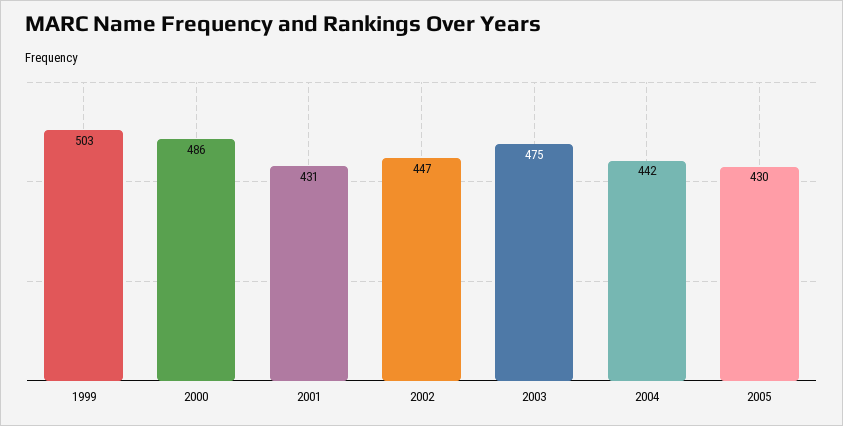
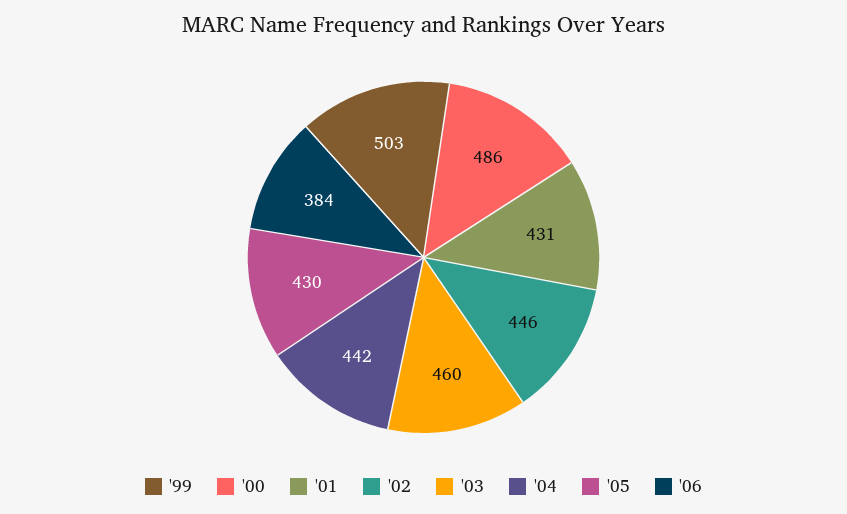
2002: 447 -> 446
2003: 475 -> 460
'06: none -> 384

